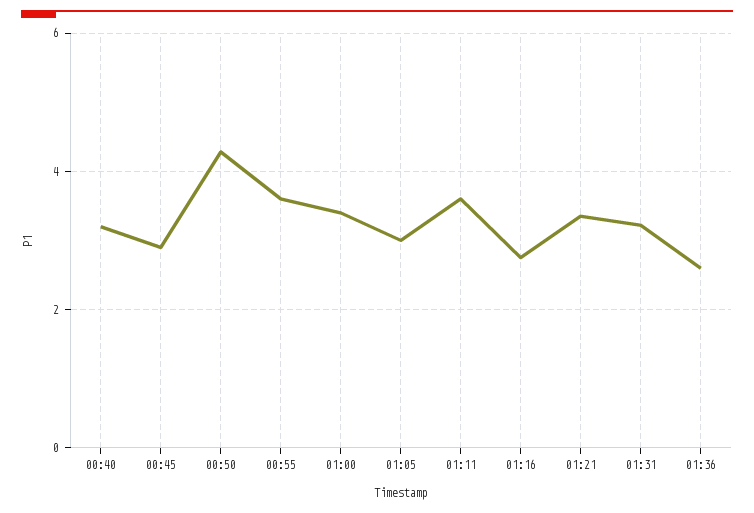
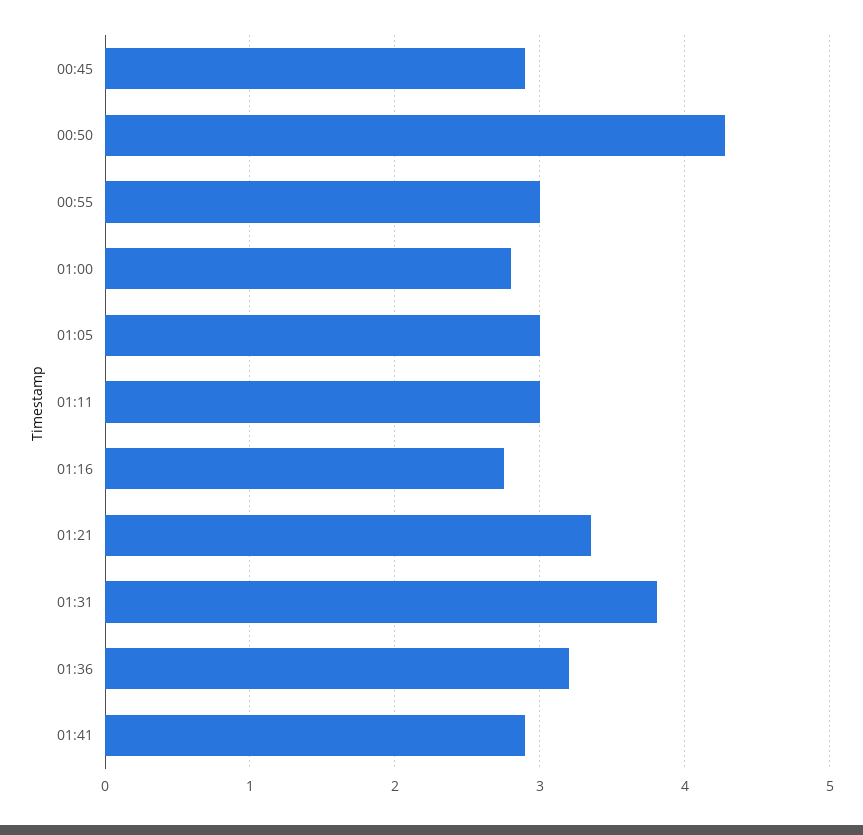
00:40: 3.2 -> none
00:55: 3.6 -> 3
01:00: 3.4 -> 2.8
01:11: 3.6 -> 3
01:31: 3.2 -> 3.8
01:36: 2.6 -> 3.2
01:41: none -> 2.9

